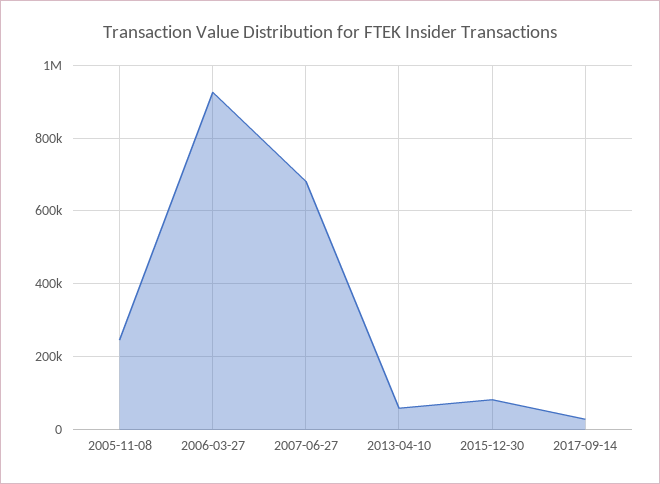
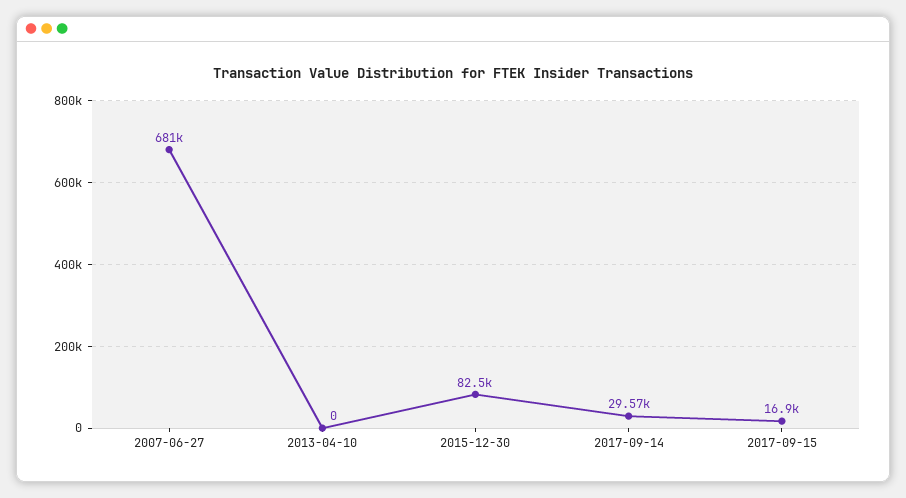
2005-11-08: 240000 -> none
2006-03-27: 920000 -> none
2013-04-10: 60000 -> 0
2017-09-15: none -> 16900

